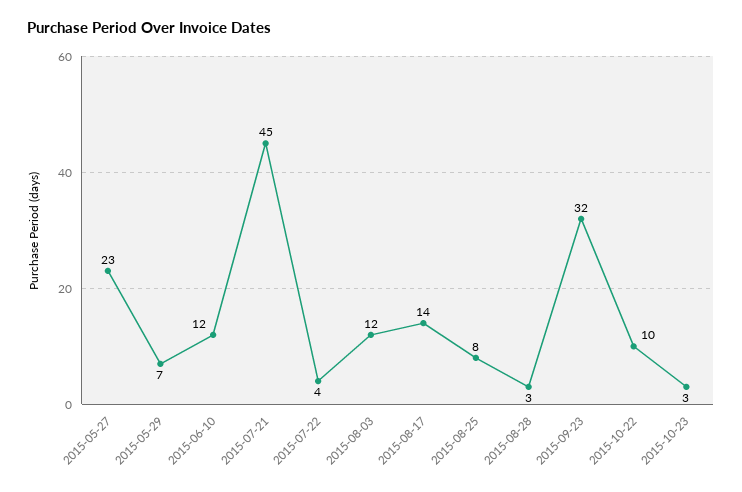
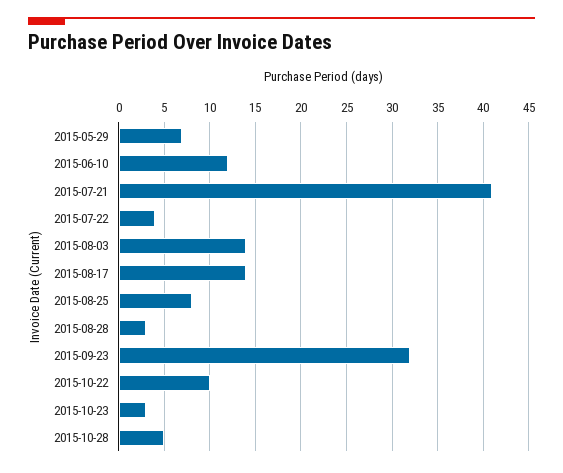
2015-05-27: 23 -> none
2015-07-21: 45 -> 41
2015-08-03: 12 -> 14
2015-10-28: none -> 5

